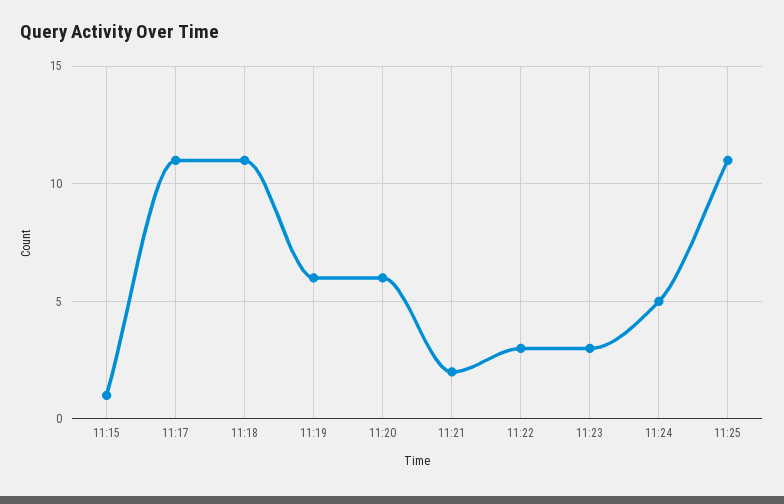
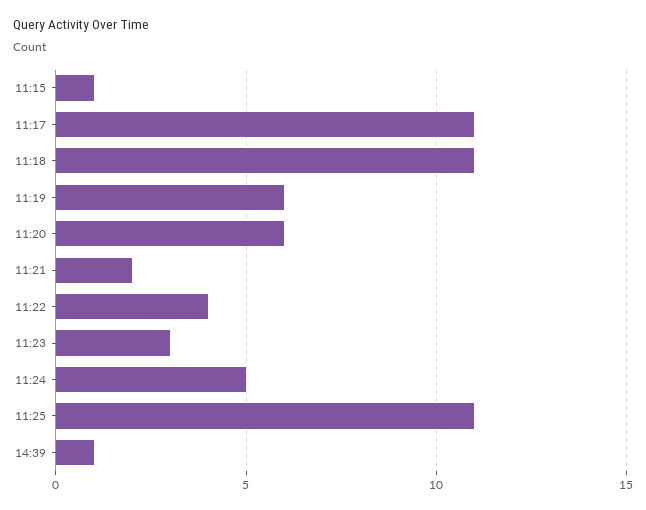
11:22: 3 -> 4
14:39: none -> 1

